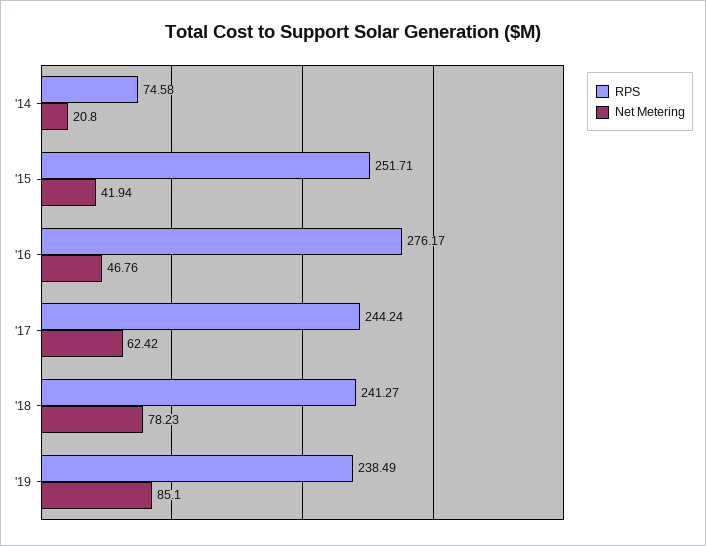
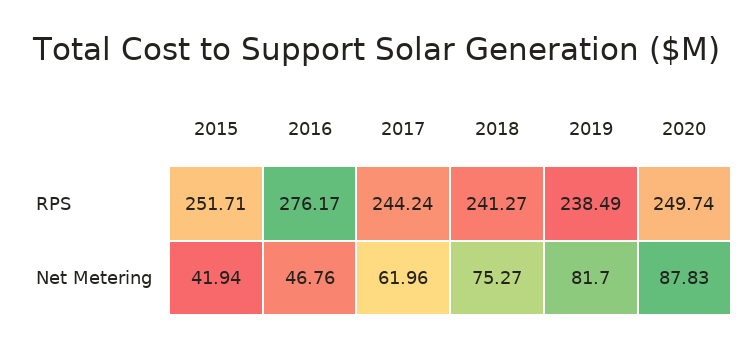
RPS, '14: 74.58 -> none
Net Metering, '14: 20.8 -> none
Net Metering, '17: 62.42 -> 61.96
Net Metering, '18: 78.23 -> 75.27
Net Metering, '19: 85.1 -> 81.7
RPS, 2020: none -> 249.74
Net Metering, 2020: none -> 87.83

